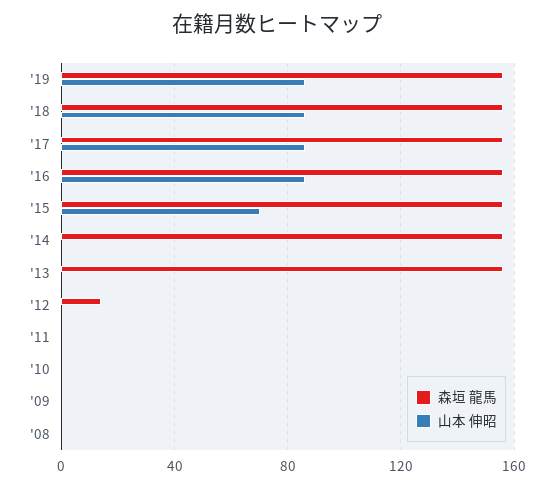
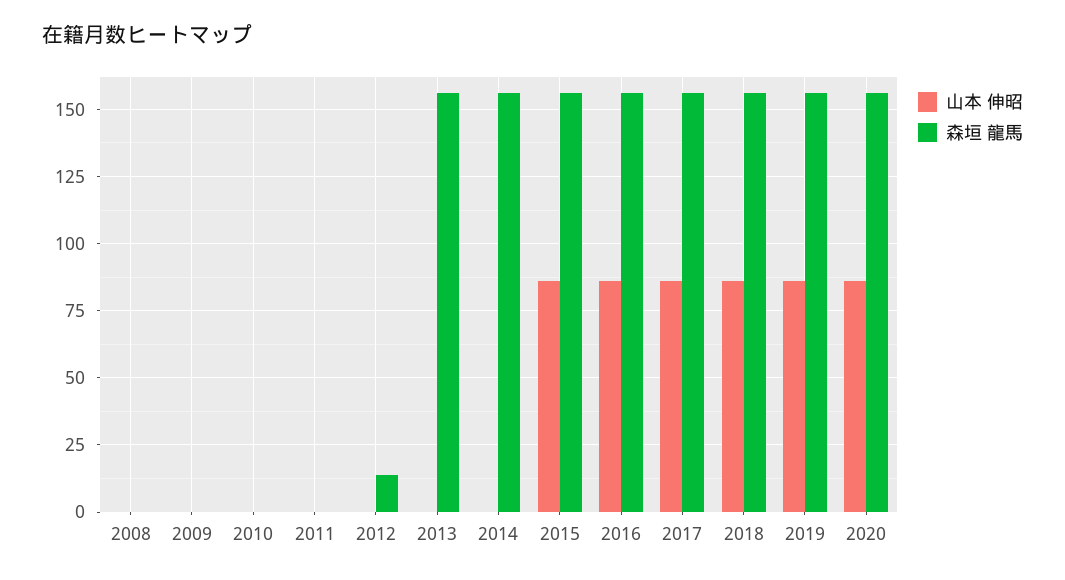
山本 伸昭, '15: 70 -> 85
山本 伸昭, 2020: none -> 85
森垣 龍馬, 2020: none -> 155

